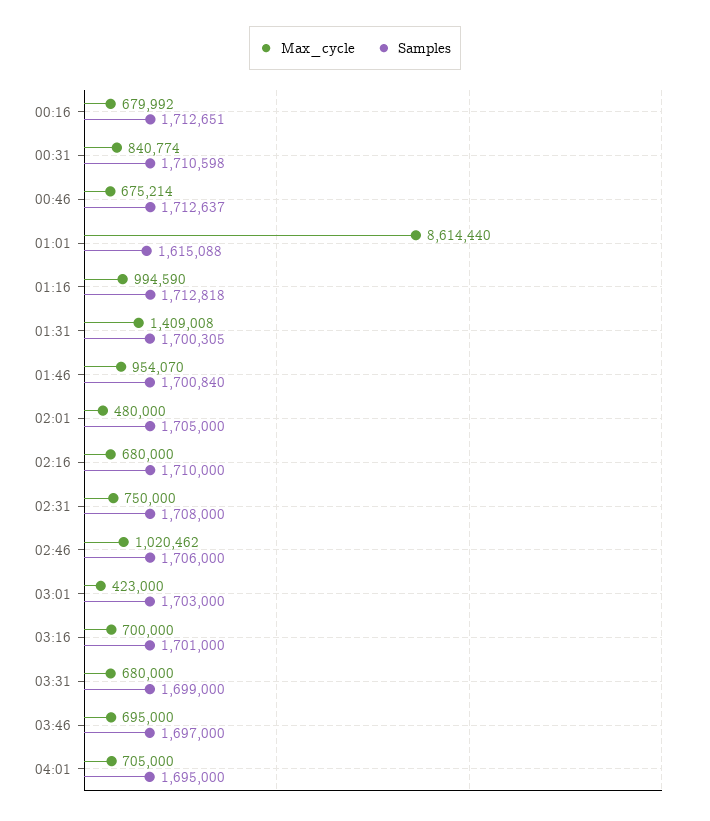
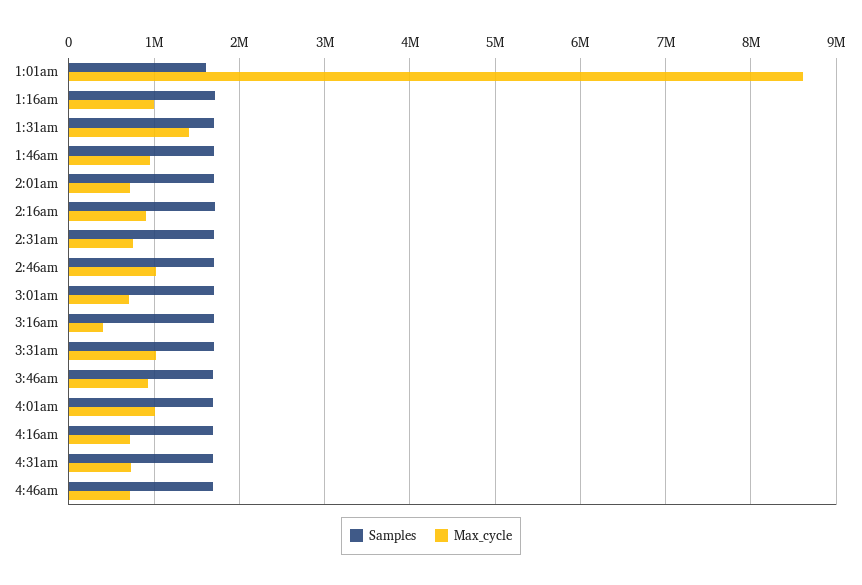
Max_cycle, 00:16: 679992 -> none
Samples, 00:16: 1712651 -> none
Max_cycle, 00:31: 840774 -> none
Samples, 00:31: 1710598 -> none
Max_cycle, 00:46: 675214 -> none
Samples, 00:46: 1712637 -> none
Max_cycle, 02:01: 480000 -> 700000
Max_cycle, 02:16: 680000 -> 900000
Max_cycle, 03:01: 423000 -> 700000
Max_cycle, 03:16: 700000 -> 400000
Max_cycle, 03:31: 680000 -> 1000000
Max_cycle, 03:46: 695000 -> 900000
Max_cycle, 04:01: 705000 -> 1000000
Samples, 4:16am: none -> 1700000
Max_cycle, 4:16am: none -> 700000
Samples, 4:31am: none -> 1700000
Max_cycle, 4:31am: none -> 700000
Samples, 4:46am: none -> 1700000
Max_cycle, 4:46am: none -> 700000

